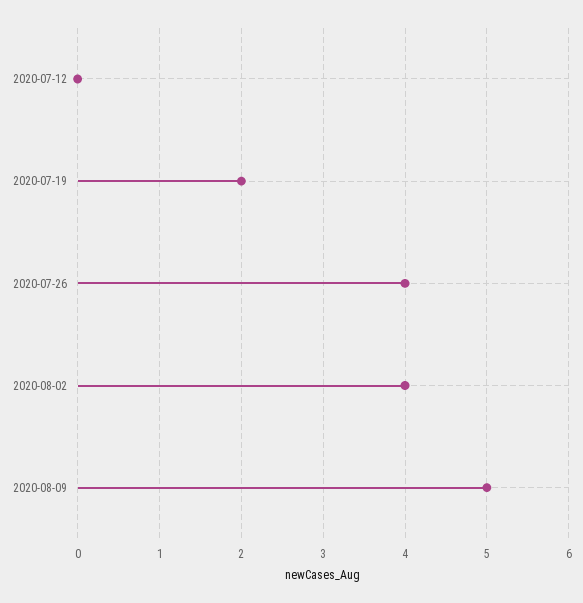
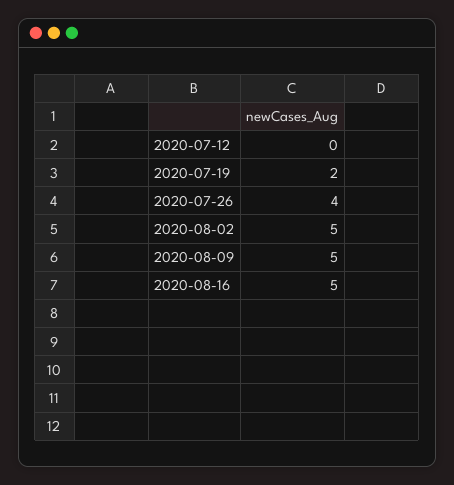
2020-08-02: 4 -> 5
2020-08-16: none -> 5

